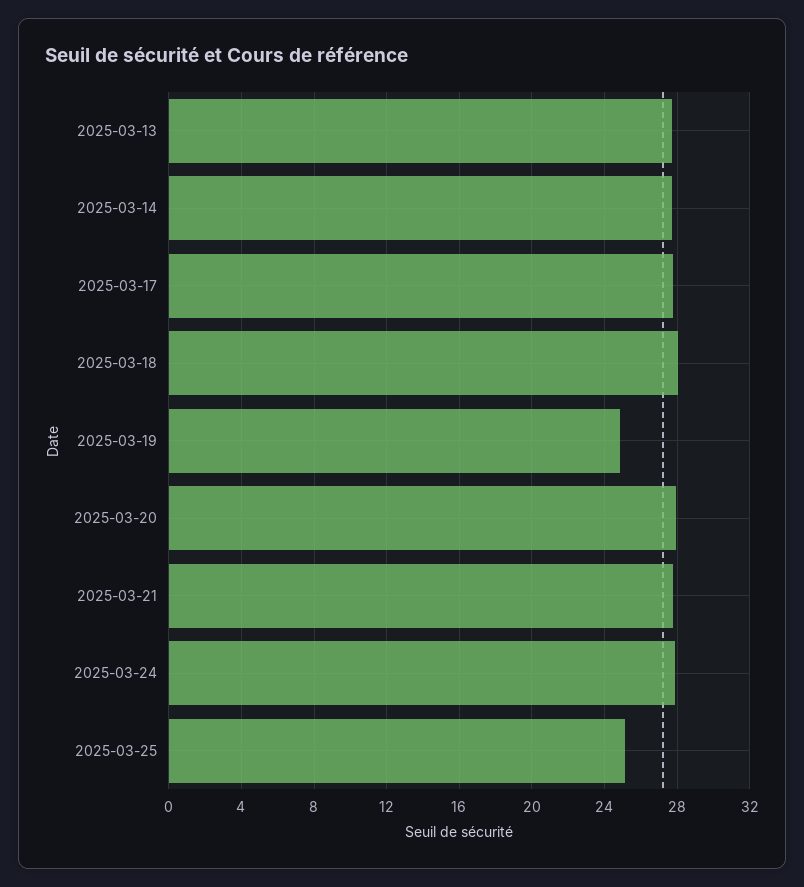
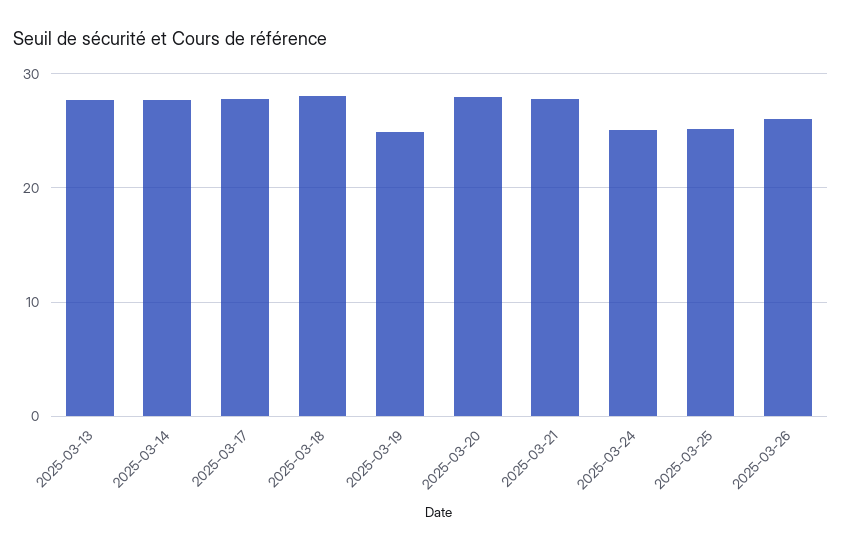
2025-03-24: 28 -> 25
2025-03-26: none -> 26

